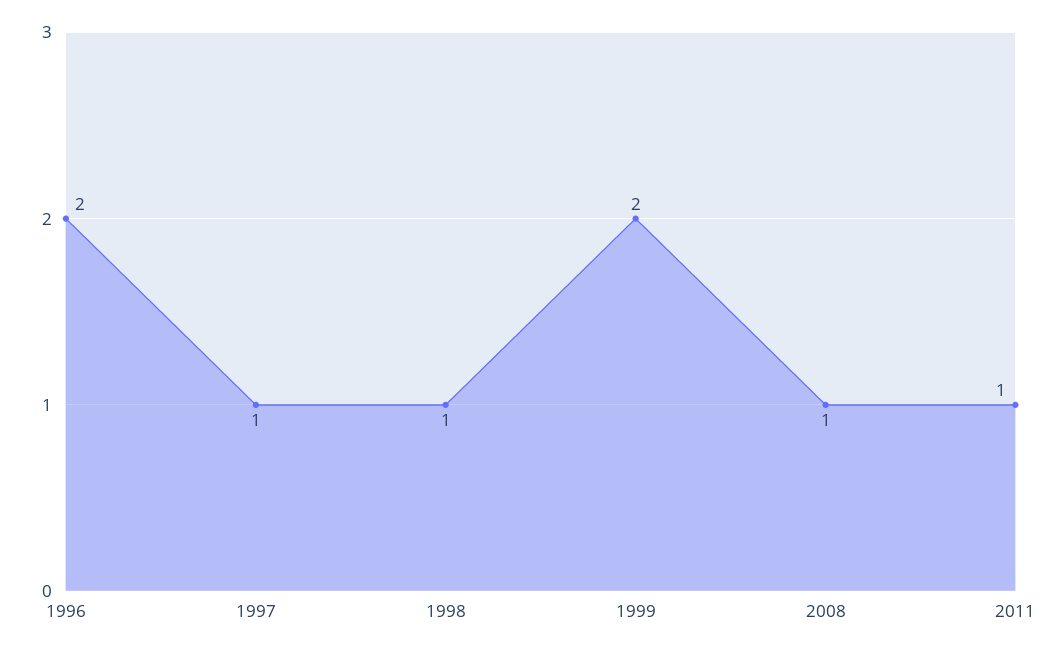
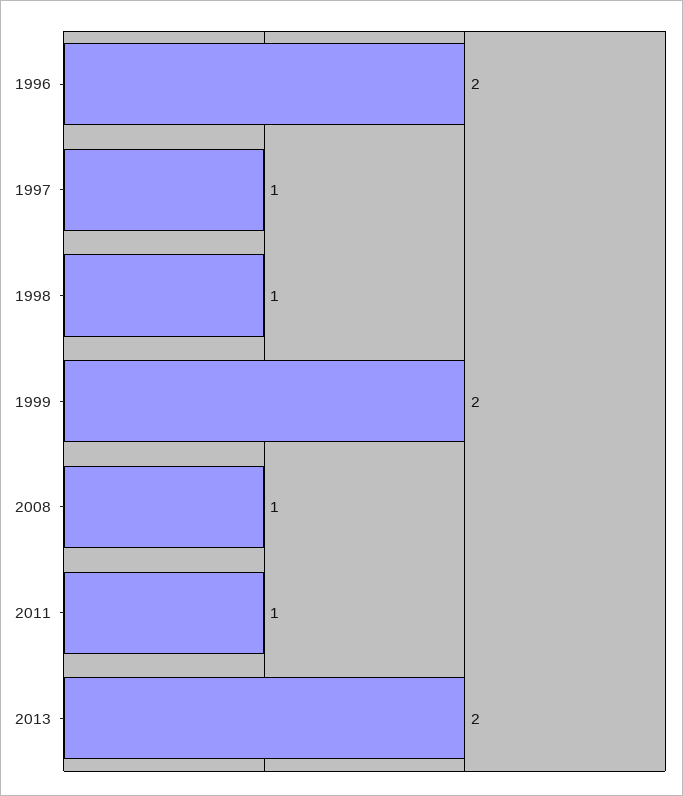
2013: none -> 2

